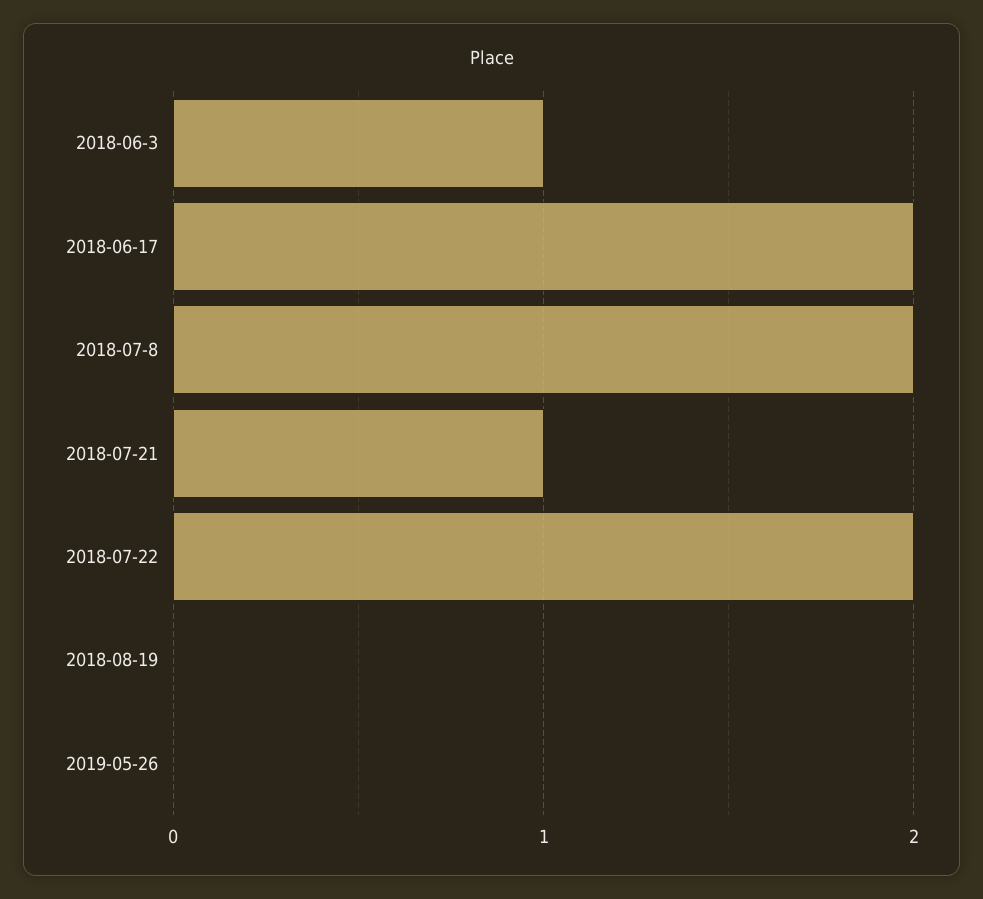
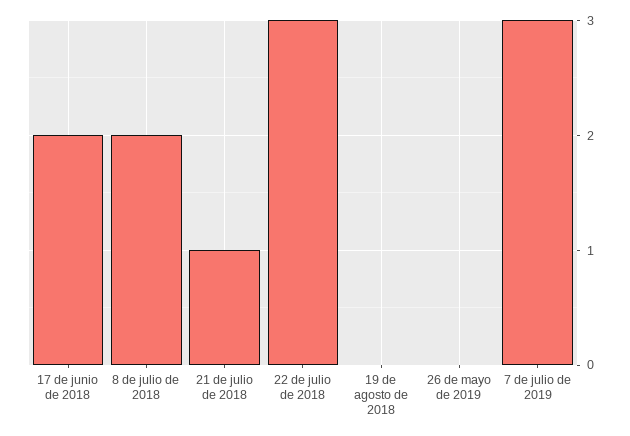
2018-06-3: 1 -> none
2018-07-22: 2 -> 3
7 de julio de 2019: none -> 3

